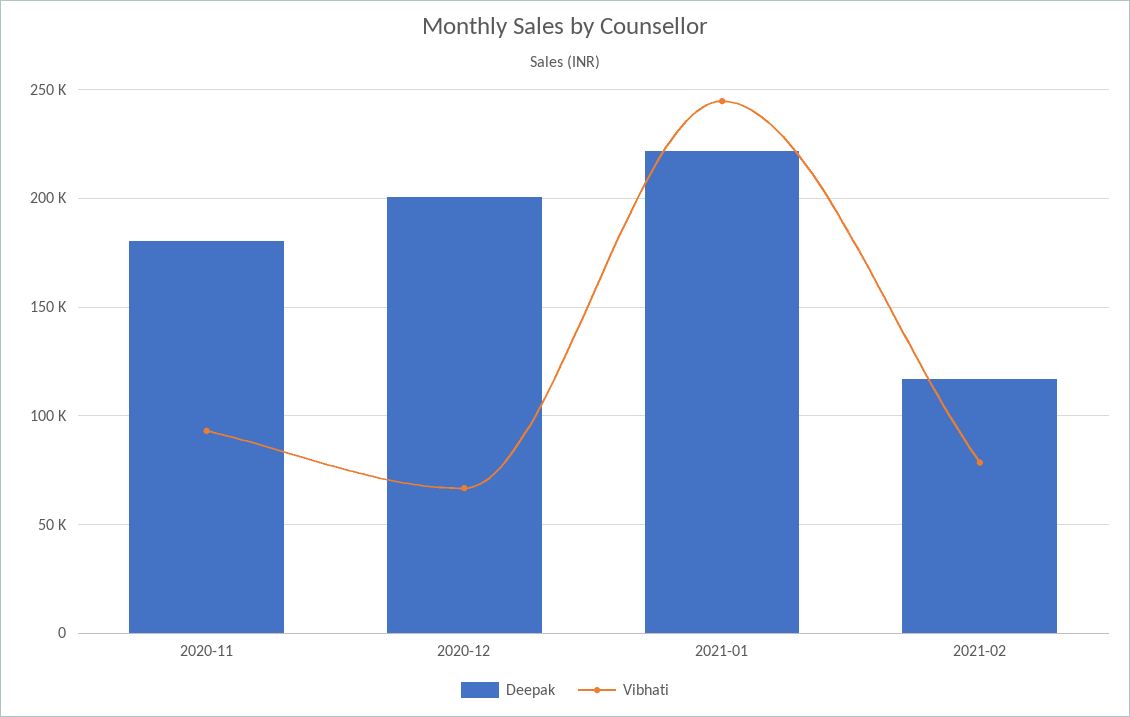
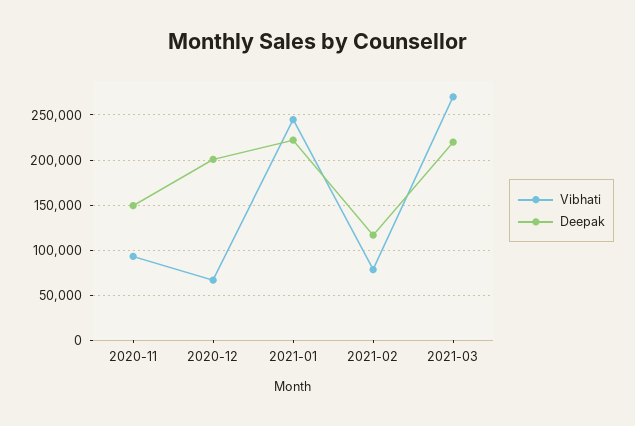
Deepak, 2020-11: 180000 -> 150000
Vibhati, 2021-03: none -> 270000
Deepak, 2021-03: none -> 220000

